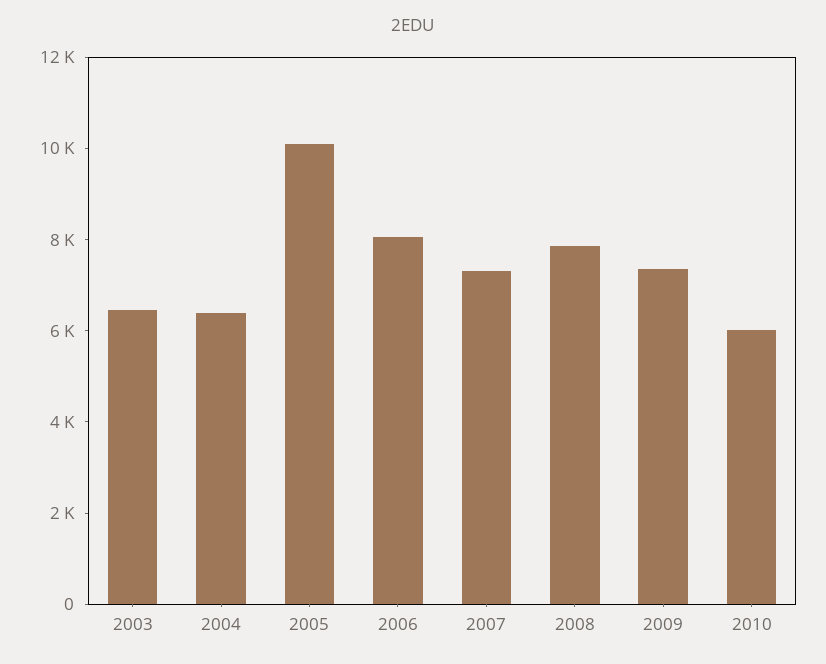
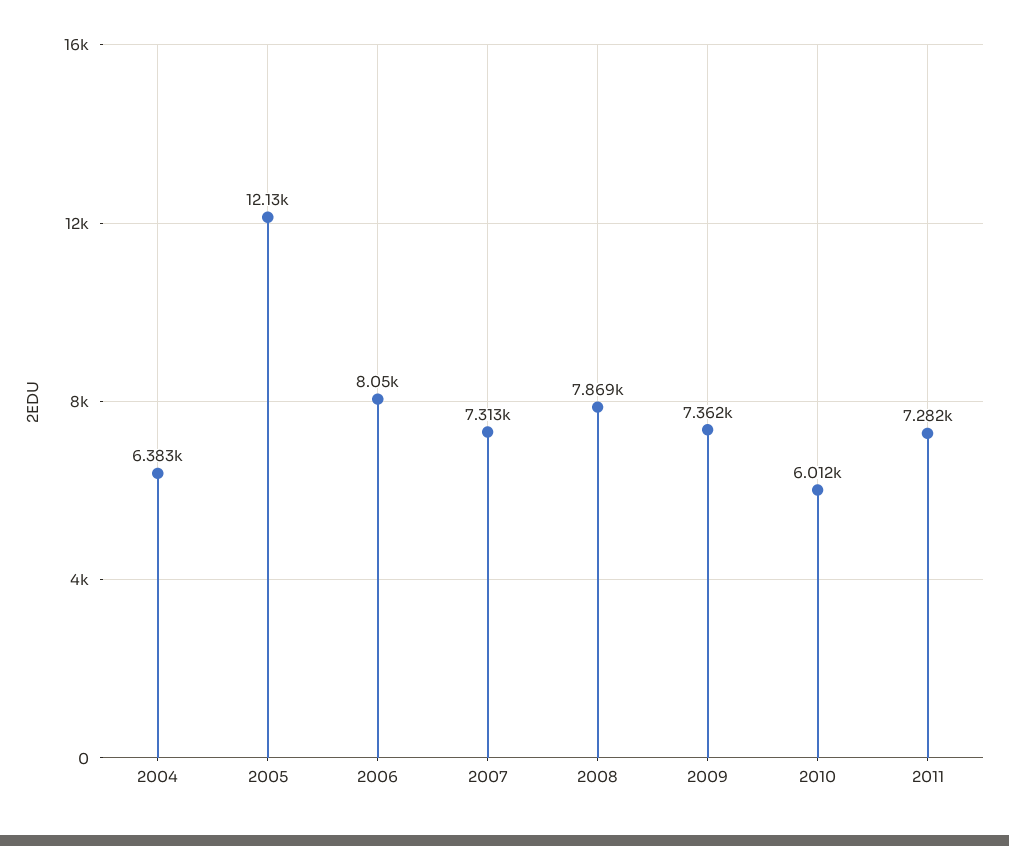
2003: 6500 -> none
2005: 10000 -> 12130
2011: none -> 7282

